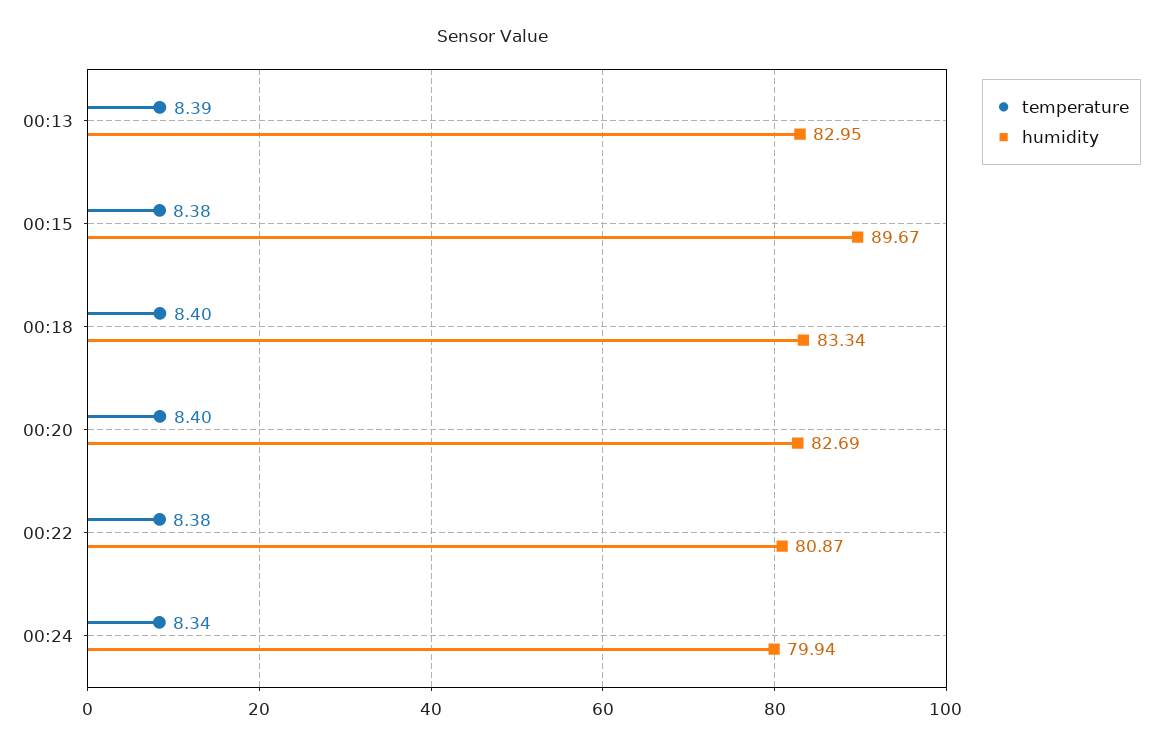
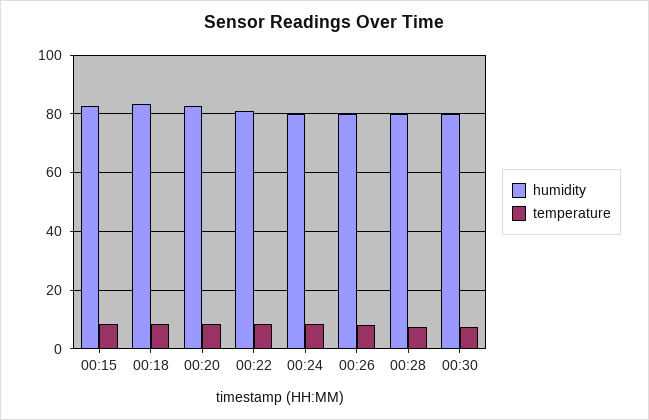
temperature, 00:13: 8.39 -> none
humidity, 00:13: 82.95 -> none
humidity, 00:15: 89.67 -> 82.5
humidity, 00:26: none -> 80
temperature, 00:26: none -> 7.5
humidity, 00:28: none -> 80
temperature, 00:28: none -> 7.5
humidity, 00:30: none -> 80
temperature, 00:30: none -> 7.5

